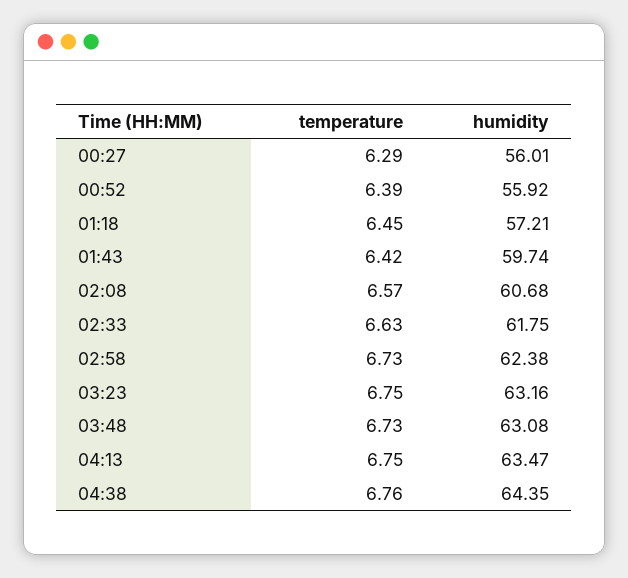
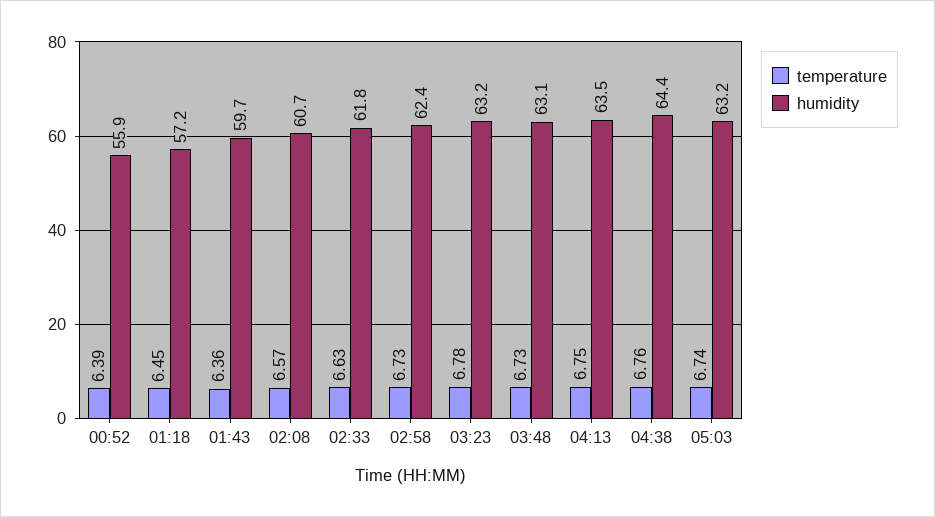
temperature, 00:27: 6.29 -> none
humidity, 00:27: 56.01 -> none
temperature, 01:43: 6.42 -> 6.36
temperature, 03:23: 6.75 -> 6.78
temperature, 05:03: none -> 6.74
humidity, 05:03: none -> 63.2

